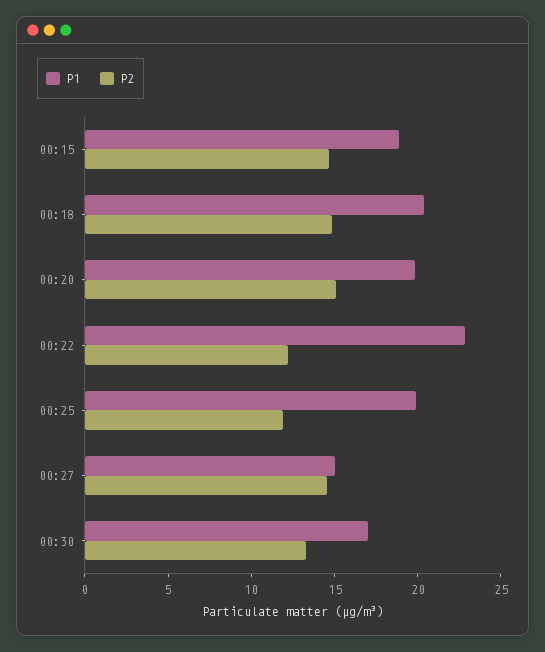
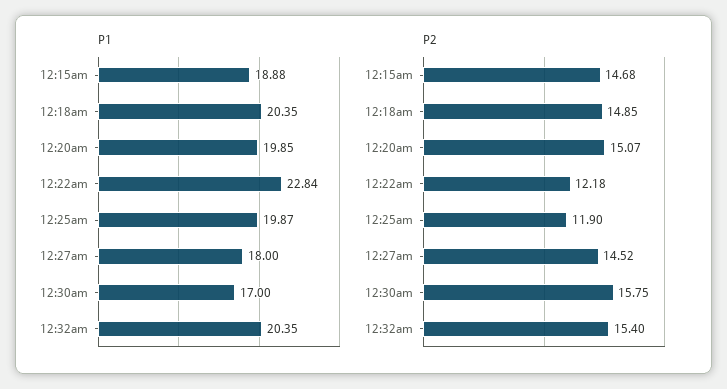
P1, 00:27: 15 -> 18
P2, 00:30: 13 -> 15.75
P1, 12:32am: none -> 20.35
P2, 12:32am: none -> 15.4

